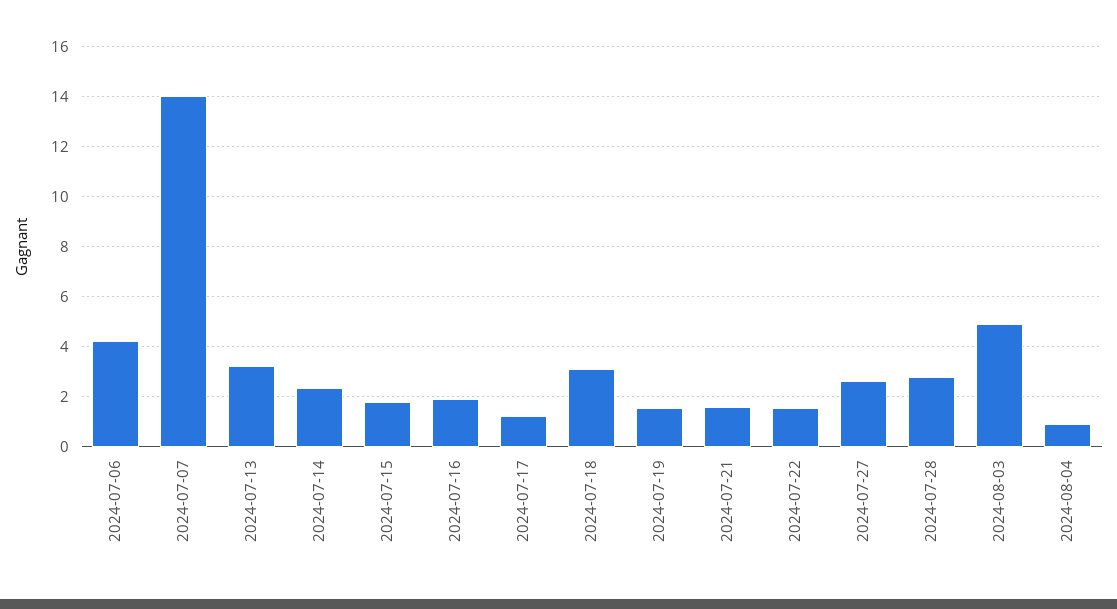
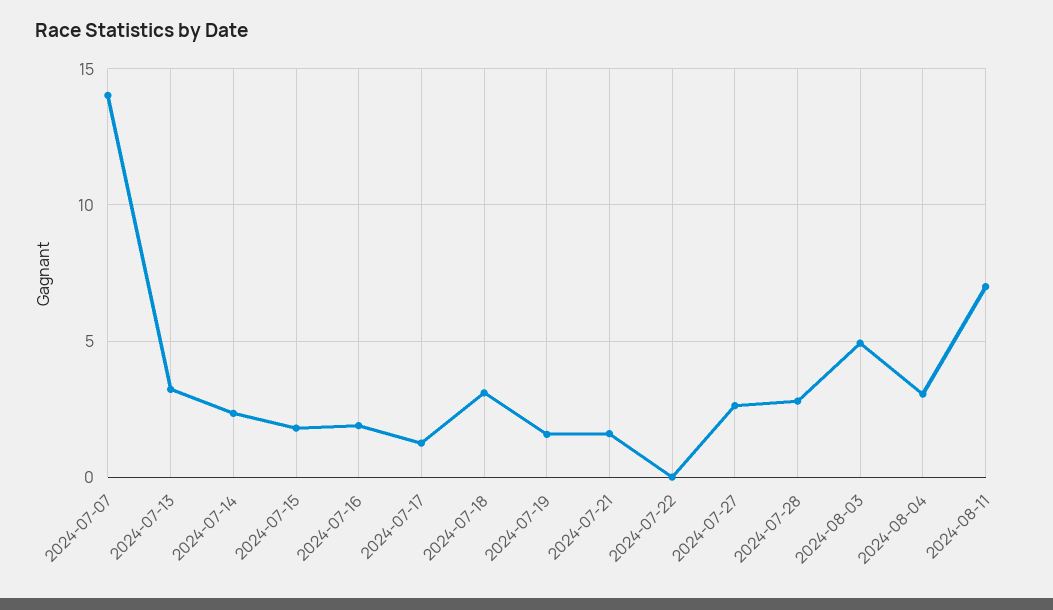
2024-07-06: 4.25 -> none
2024-07-22: 1.5 -> 0
2024-08-04: 1 -> 3
2024-08-11: none -> 7

